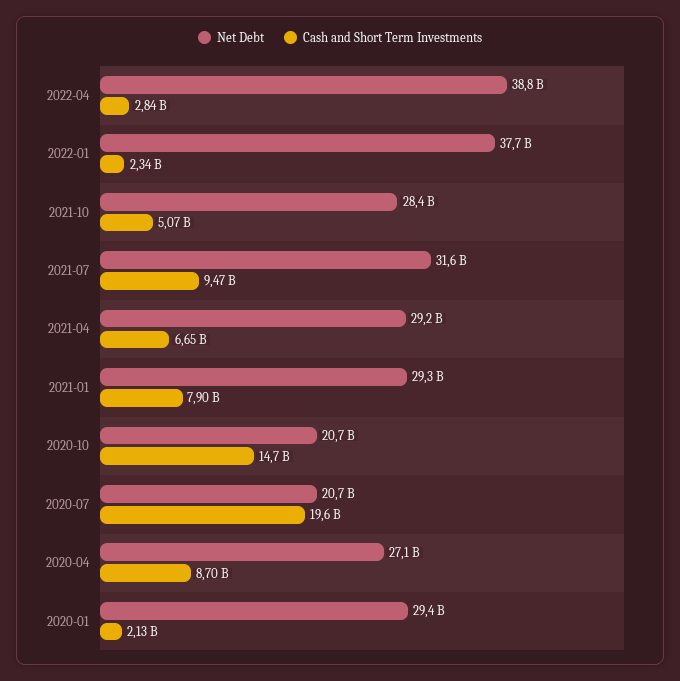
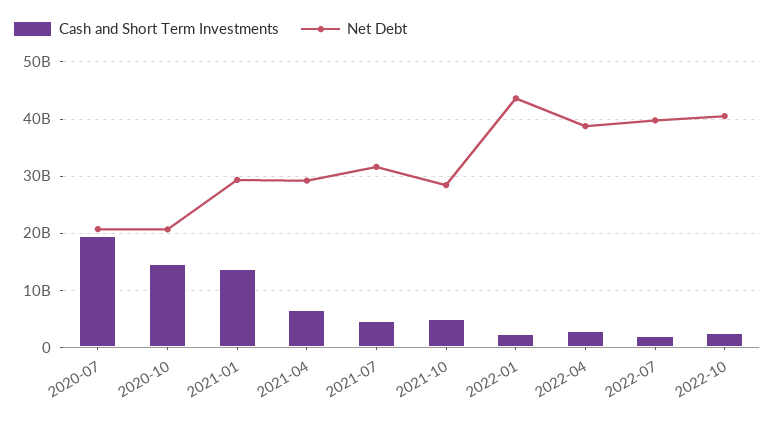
Net Debt, 2022-01: 37700000000 -> 44000000000
Cash and Short Term Investments, 2021-07: 9470000000 -> 4000000000
Cash and Short Term Investments, 2021-01: 7900000000 -> 14000000000
Net Debt, 2020-04: 27100000000 -> none
Cash and Short Term Investments, 2020-04: 8700000000 -> none
Net Debt, 2020-01: 29400000000 -> none
Cash and Short Term Investments, 2020-01: 2130000000 -> none
Cash and Short Term Investments, 2022-07: none -> 2000000000
Net Debt, 2022-07: none -> 40000000000
Cash and Short Term Investments, 2022-10: none -> 2000000000
Net Debt, 2022-10: none -> 40000000000

